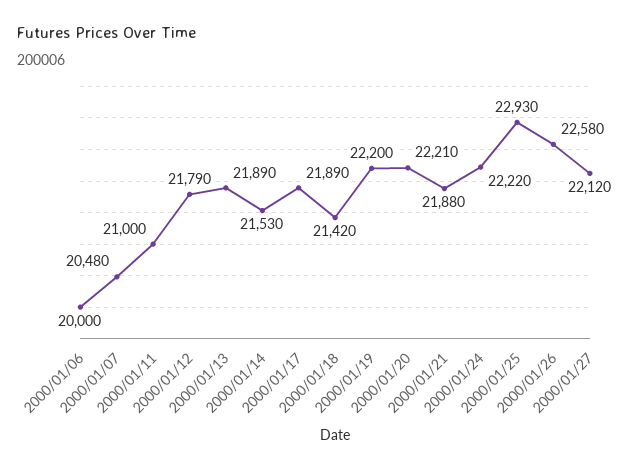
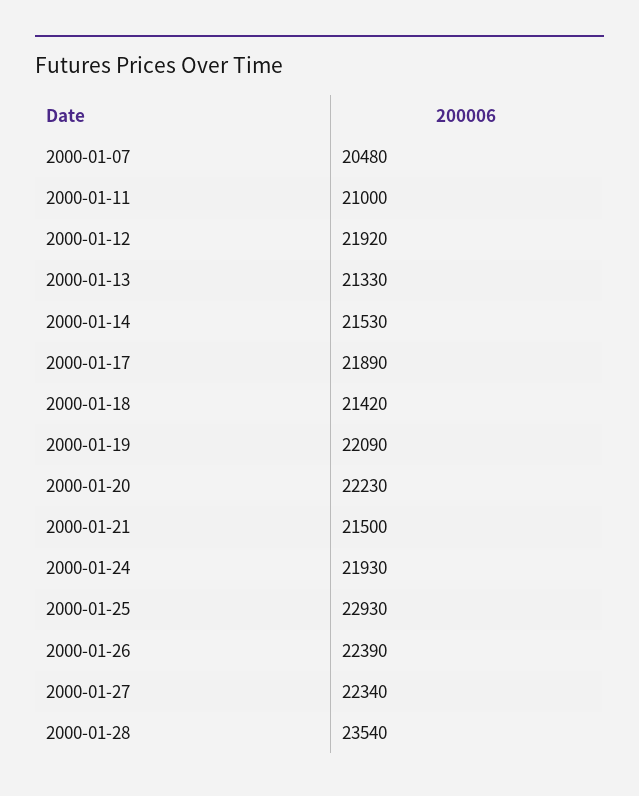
2000/01/06: 20000 -> none
2000/01/12: 21790 -> 21920
2000/01/13: 21890 -> 21330
2000/01/19: 22200 -> 22090
2000/01/20: 22210 -> 22230
2000/01/21: 21880 -> 21500
2000/01/24: 22220 -> 21930
2000/01/26: 22580 -> 22390
2000/01/27: 22120 -> 22340
2000-01-28: none -> 23540

